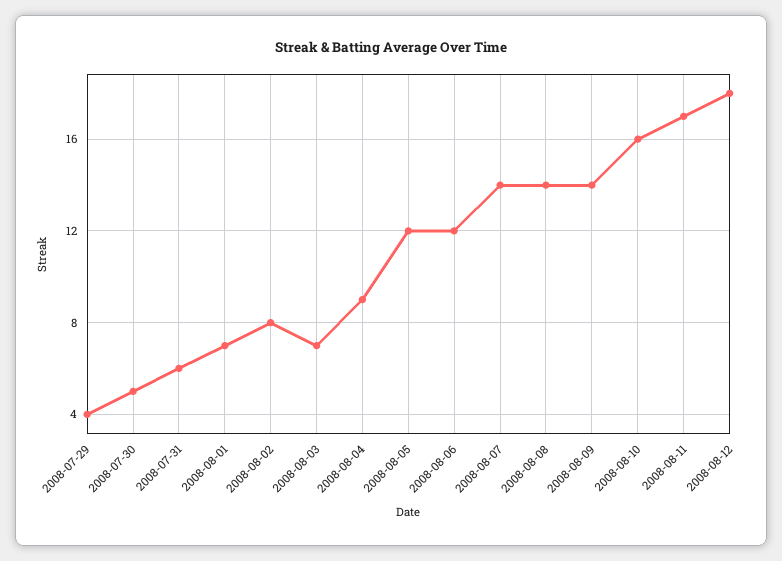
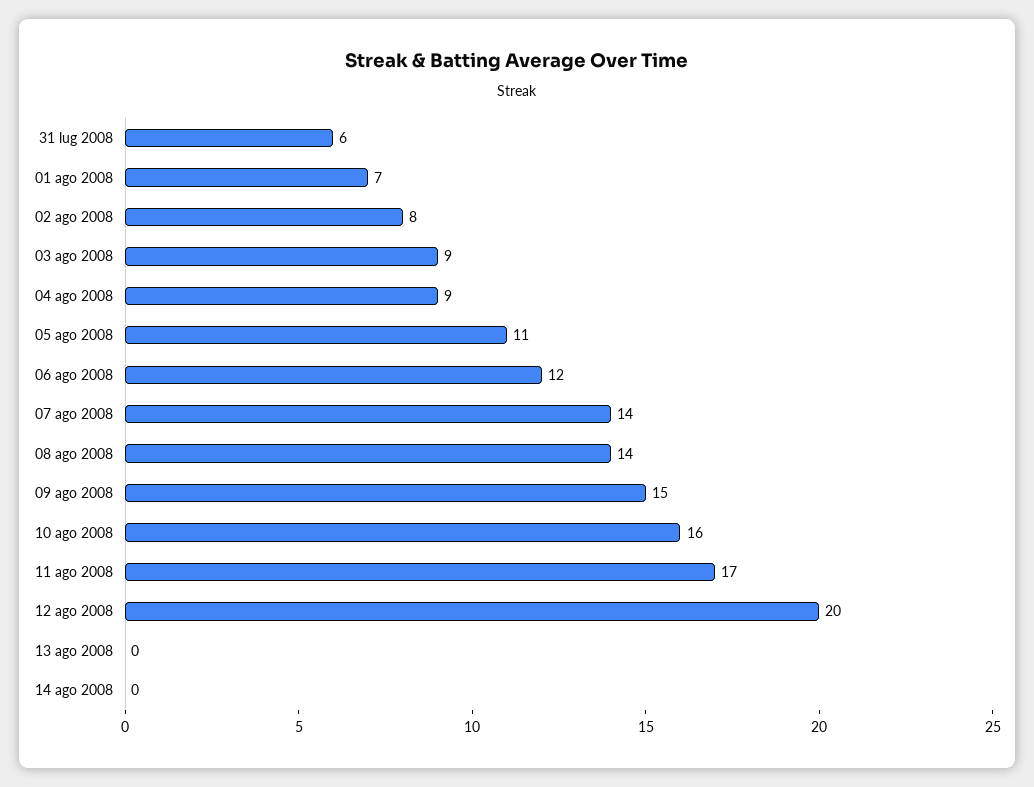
2008-07-29: 4 -> none
2008-07-30: 5 -> none
2008-08-03: 7 -> 9
2008-08-05: 12 -> 11
2008-08-09: 14 -> 15
2008-08-12: 18 -> 20
13 ago 2008: none -> 0
14 ago 2008: none -> 0

